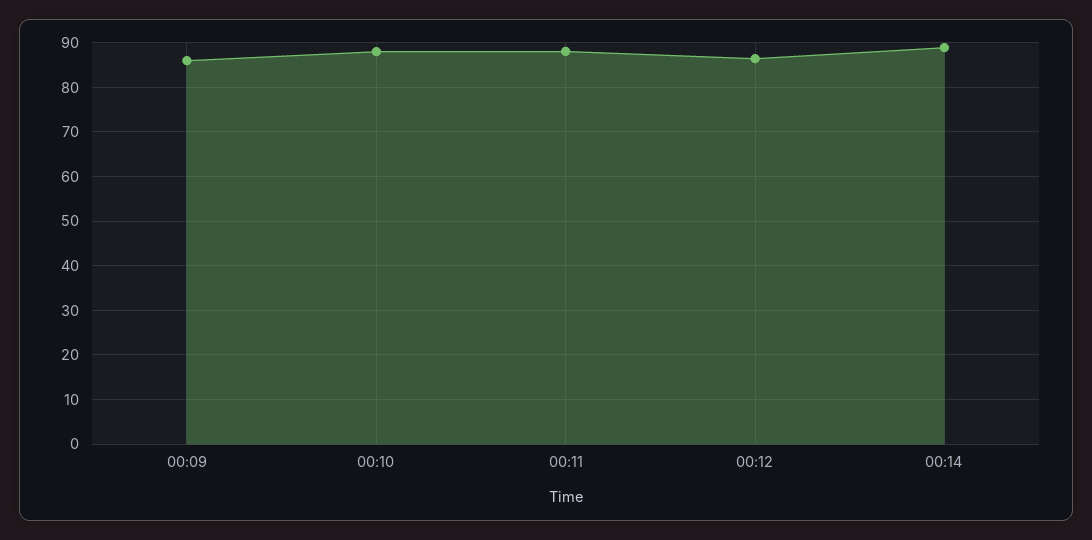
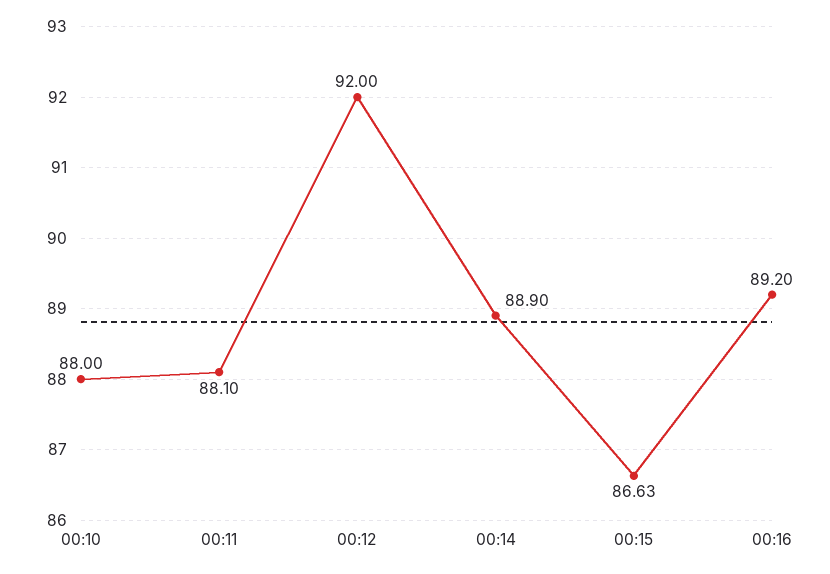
00:09: 86 -> none
00:12: 86 -> 92
00:15: none -> 86.63
00:16: none -> 89.2

